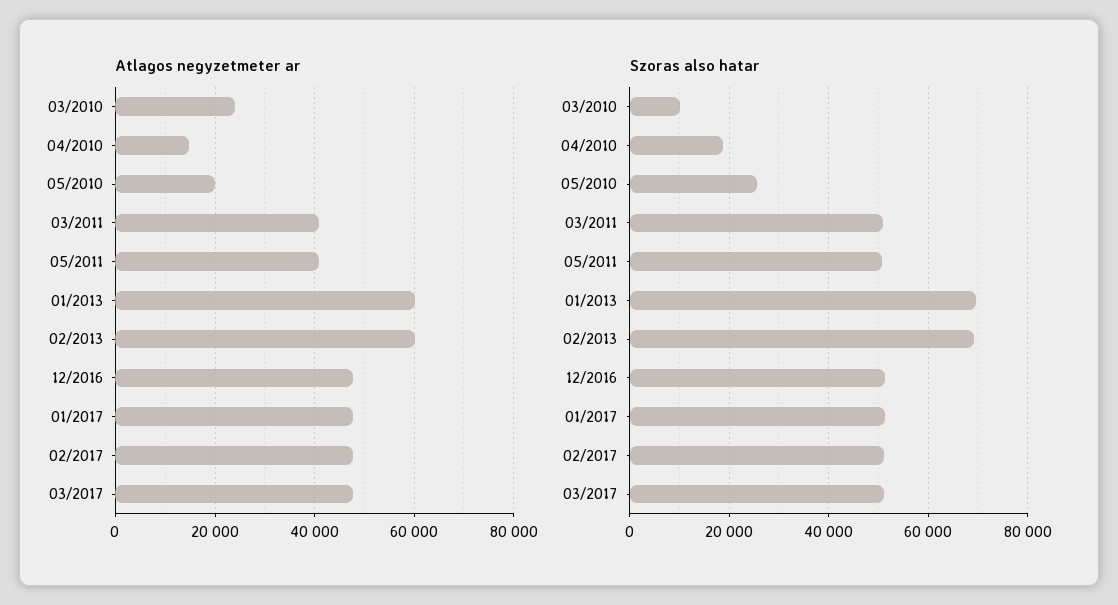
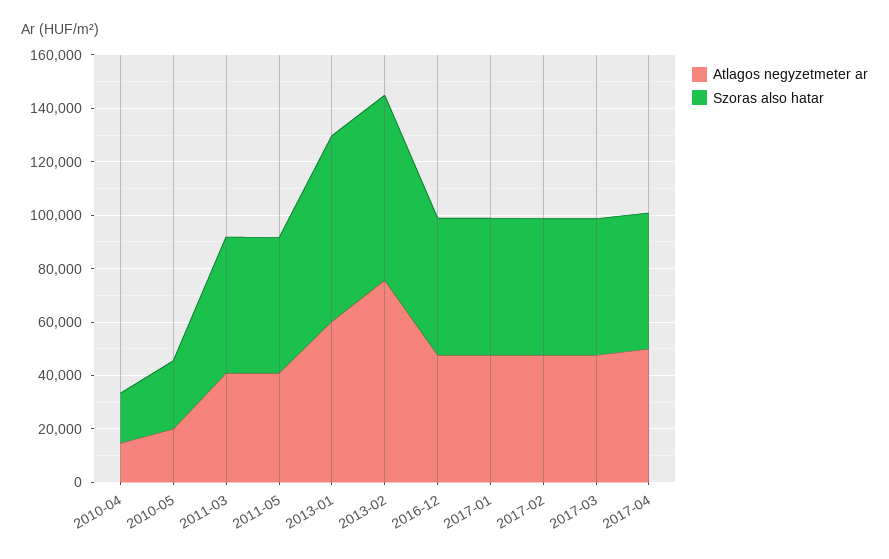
Atlagos negyzetmeter ar, 03/2010: 24000 -> none
Atlagos negyzetmeter ar, 02/2013: 60000 -> 75000
Szoras also hatar, 03/2010: 10000 -> none
Atlagos negyzetmeter ar, 2017-04: none -> 50000
Szoras also hatar, 2017-04: none -> 50000

